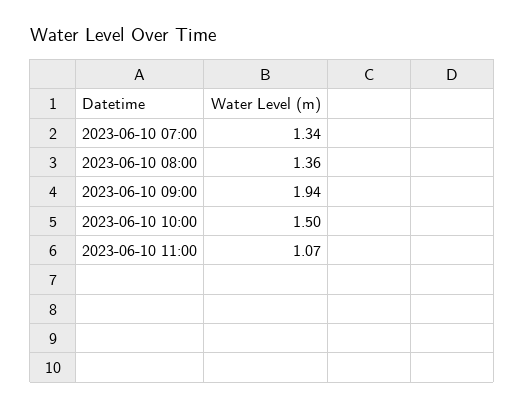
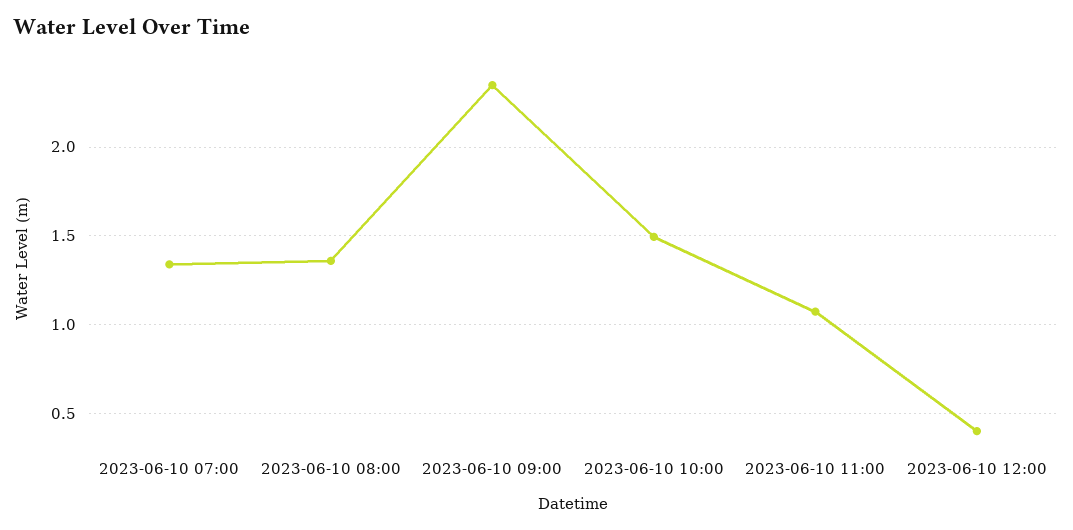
2023-06-10 09:00: 1.94 -> 2.35
2023-06-10 12:00: none -> 0.4

